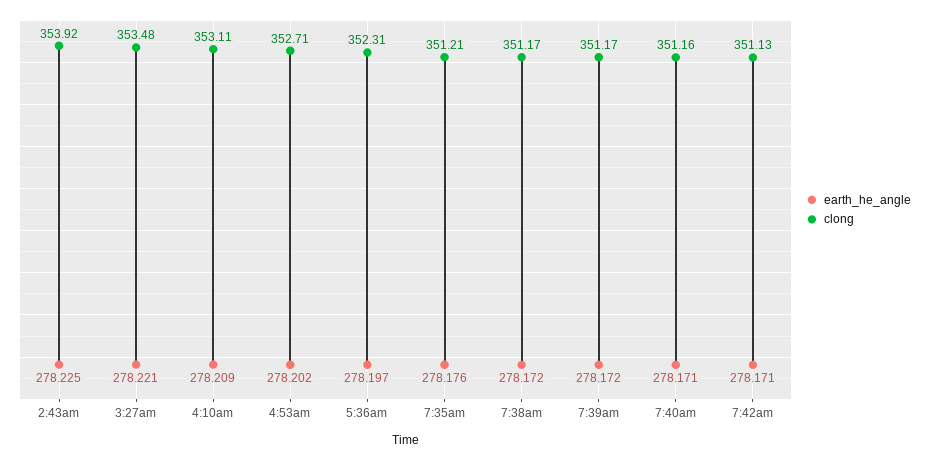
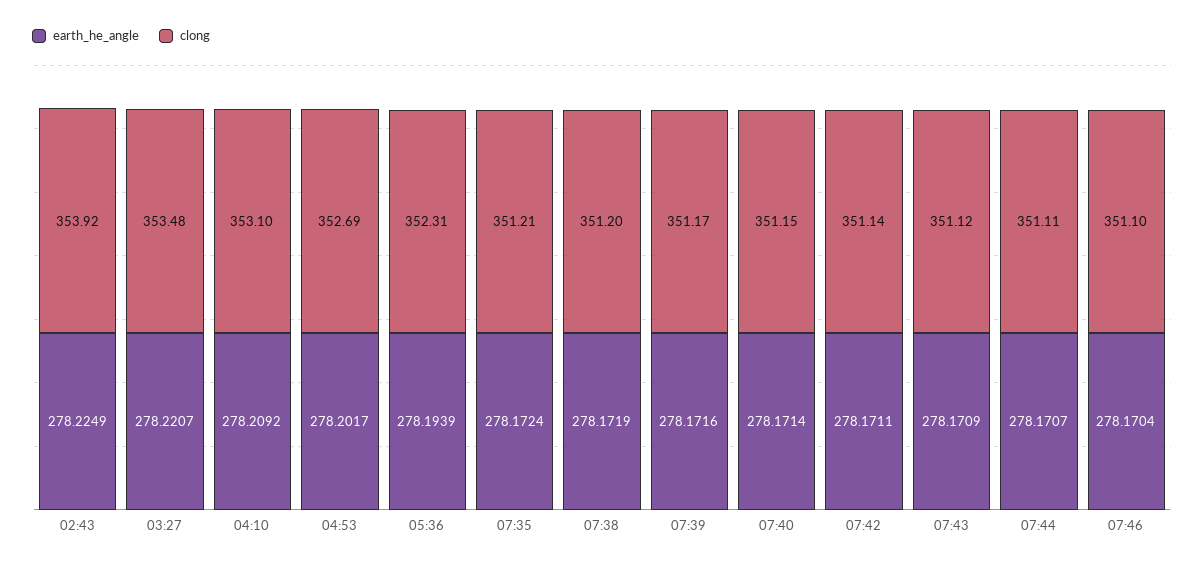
clong, 4:10am: 353.11 -> 353.1
clong, 4:53am: 352.71 -> 352.69
earth_he_angle, 5:36am: 278.197 -> 278.1939
earth_he_angle, 7:35am: 278.176 -> 278.1724
clong, 7:38am: 351.17 -> 351.2
clong, 7:40am: 351.16 -> 351.15
clong, 7:42am: 351.13 -> 351.14
earth_he_angle, 07:43: none -> 278.1709
clong, 07:43: none -> 351.12
earth_he_angle, 07:44: none -> 278.1707
clong, 07:44: none -> 351.11
earth_he_angle, 07:46: none -> 278.1704
clong, 07:46: none -> 351.1

